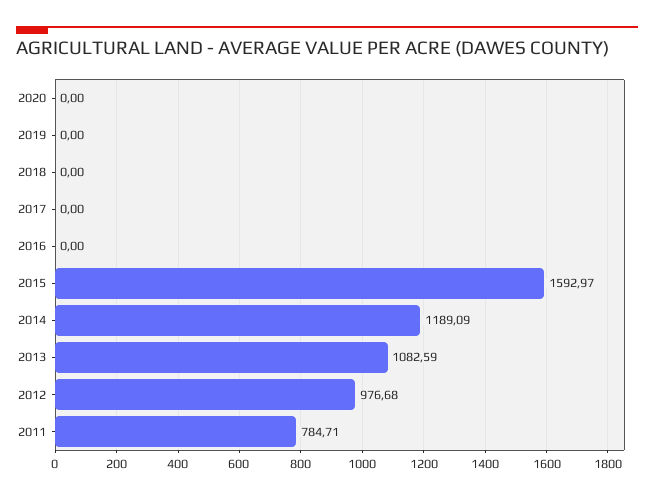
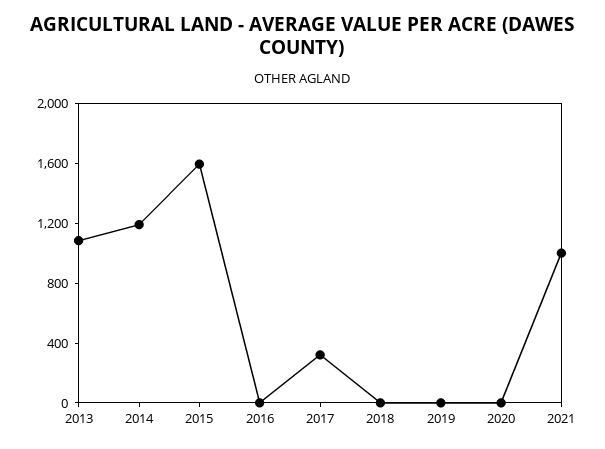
2017: 0 -> 300
2012: 976.68 -> none
2011: 784.71 -> none
2021: none -> 1000

